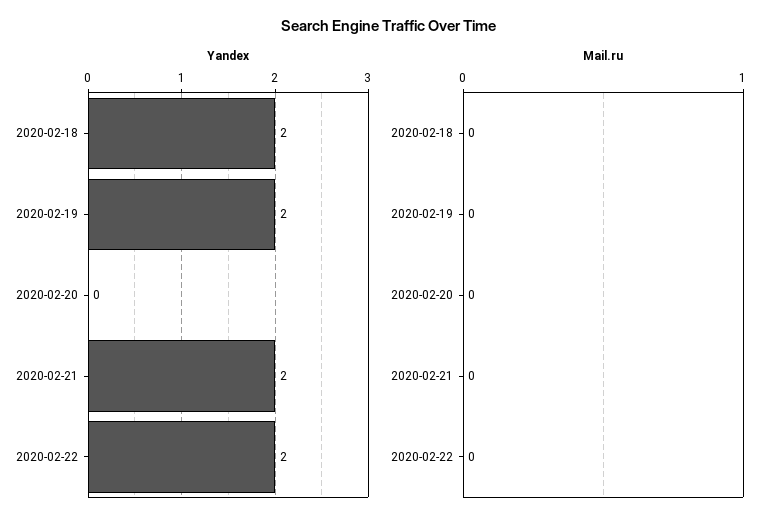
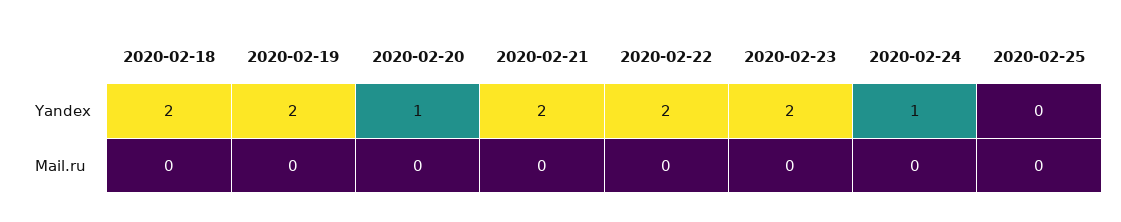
Yandex, 2020-02-20: 0 -> 1
Yandex, 2020-02-23: none -> 2
Yandex, 2020-02-24: none -> 1
Yandex, 2020-02-25: none -> 0
Mail.ru, 2020-02-23: none -> 0
Mail.ru, 2020-02-24: none -> 0
Mail.ru, 2020-02-25: none -> 0

